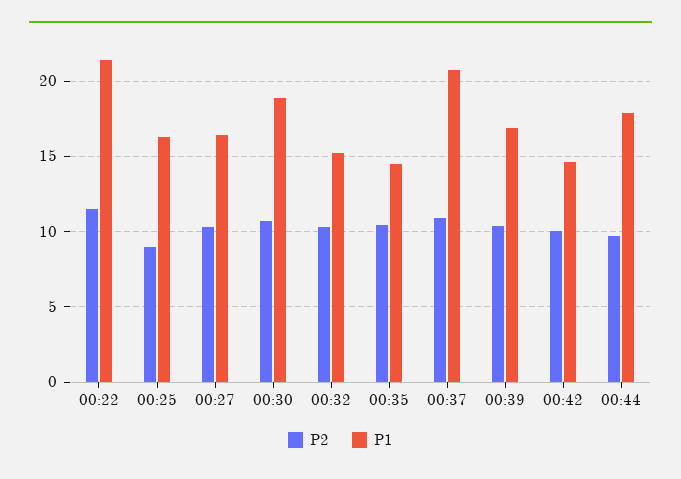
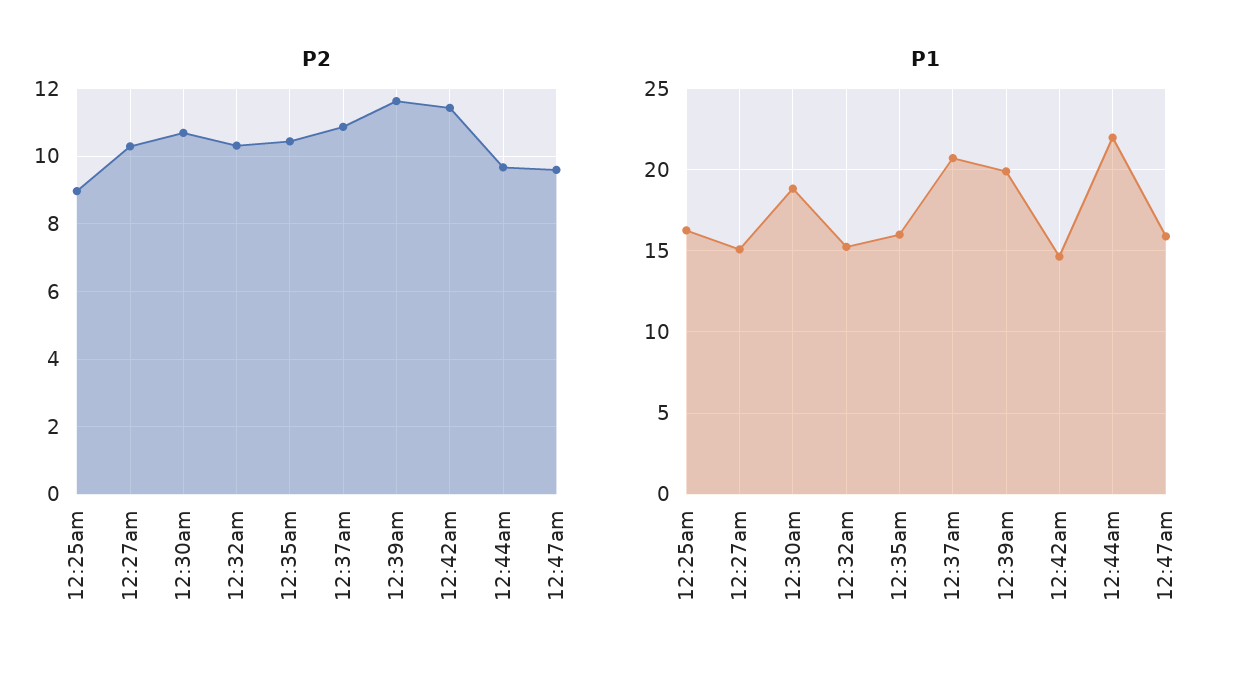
P2, 00:22: 11.5 -> none
P1, 00:22: 21.5 -> none
P1, 00:27: 16.5 -> 15
P1, 00:35: 14.5 -> 16
P2, 00:39: 10.5 -> 11.6
P1, 00:39: 17 -> 20
P2, 00:42: 10 -> 11.4
P1, 00:44: 18 -> 22
P2, 12:47am: none -> 9.6
P1, 12:47am: none -> 16

